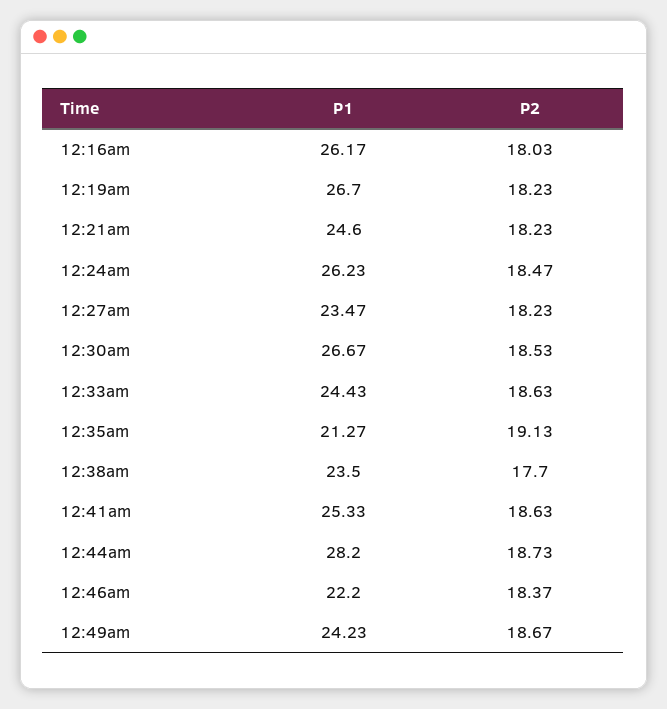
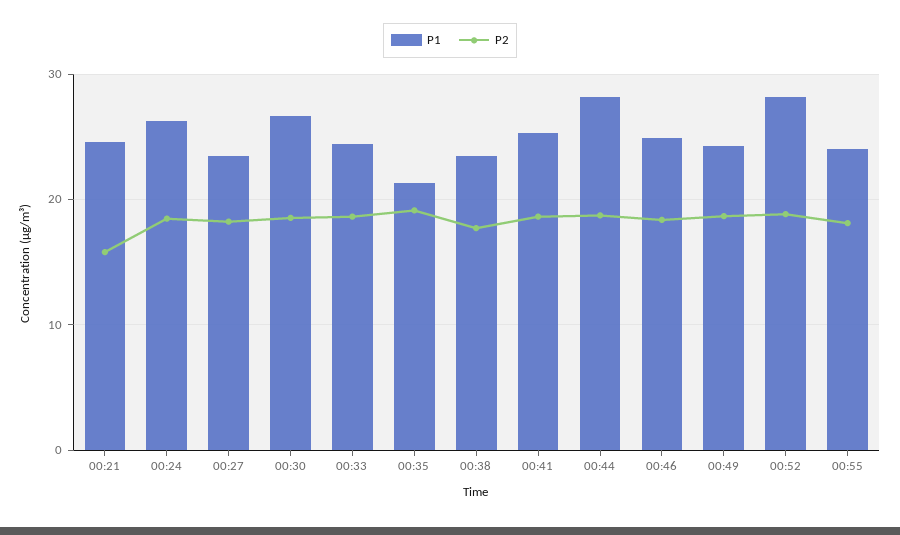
P1, 12:16am: 26.17 -> none
P2, 12:16am: 18.03 -> none
P1, 12:19am: 26.7 -> none
P2, 12:19am: 18.23 -> none
P2, 12:21am: 18.23 -> 16
P1, 12:46am: 22.2 -> 25
P1, 00:52: none -> 28
P2, 00:52: none -> 19
P1, 00:55: none -> 24
P2, 00:55: none -> 18

